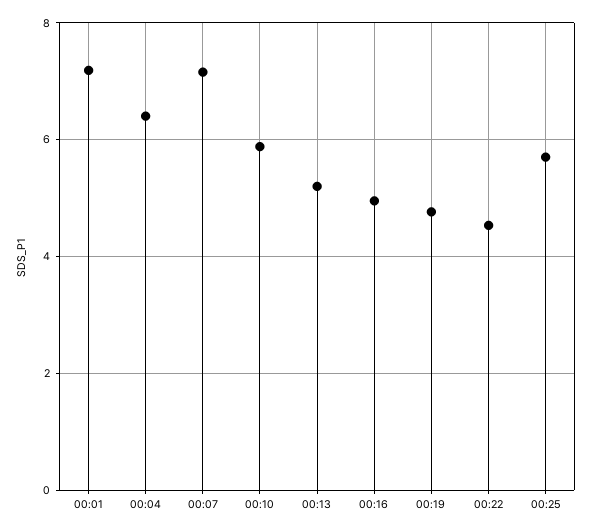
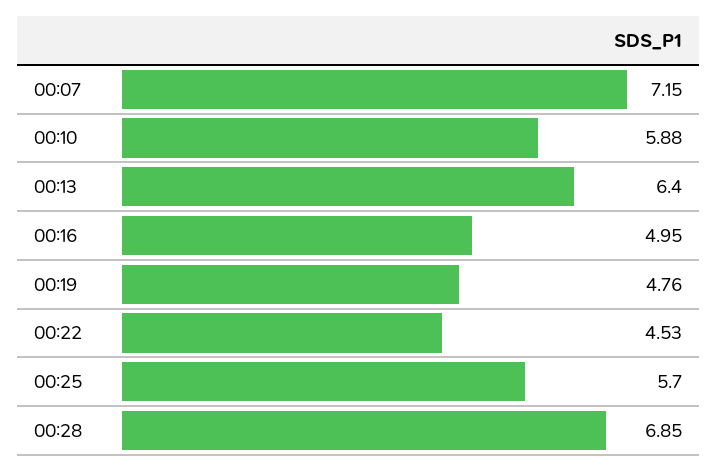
00:01: 7.2 -> none
00:04: 6.4 -> none
00:13: 5.2 -> 6.4
00:28: none -> 6.85

